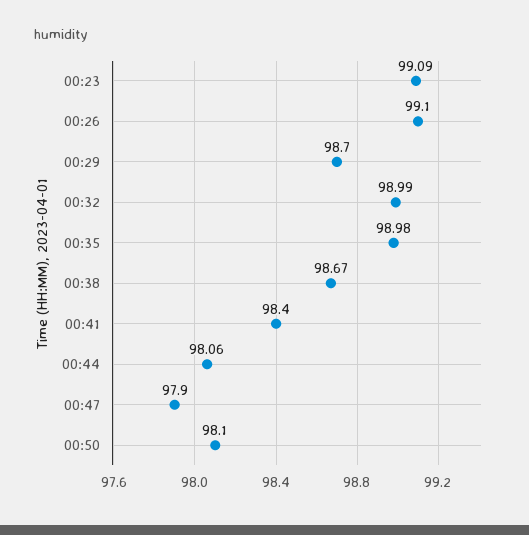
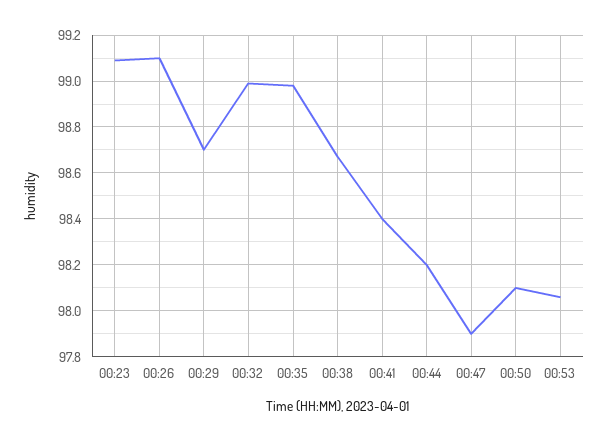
00:44: 98.06 -> 98.2
00:53: none -> 98.05

